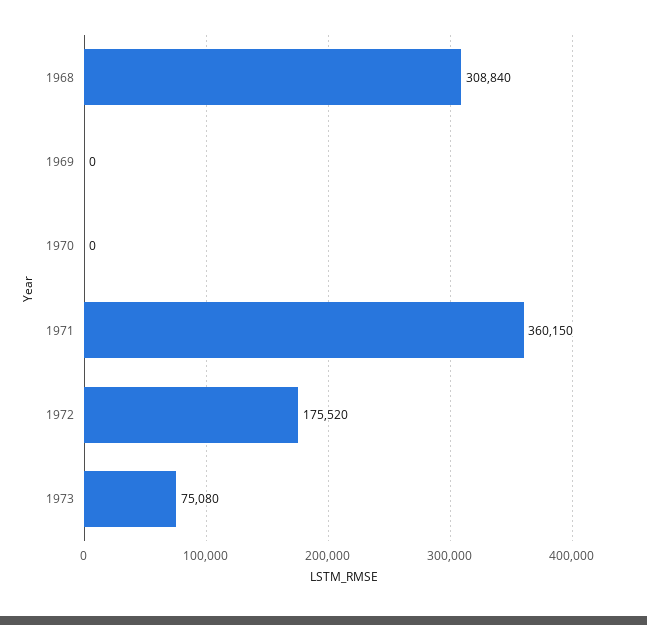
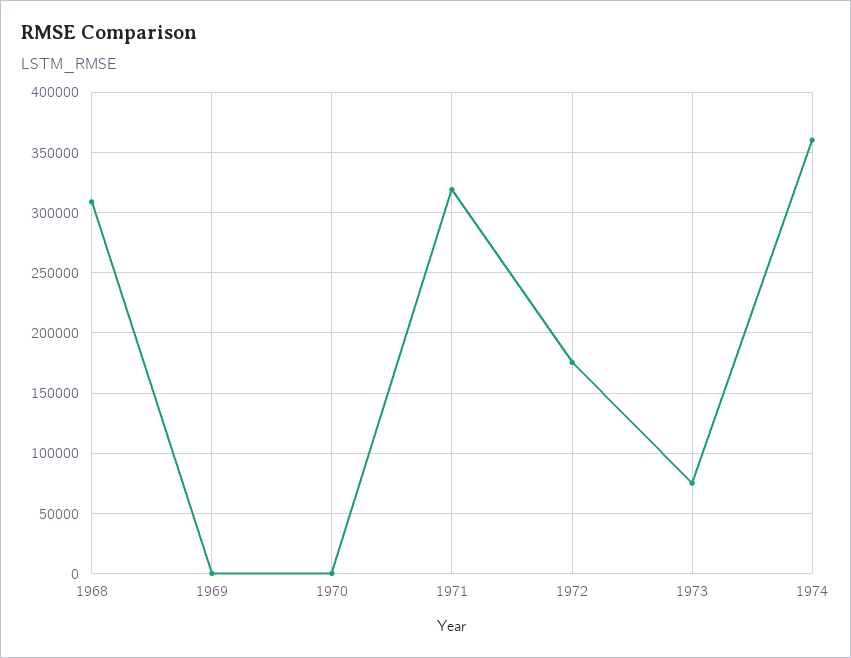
1971: 360150 -> 320000
1974: none -> 360000

